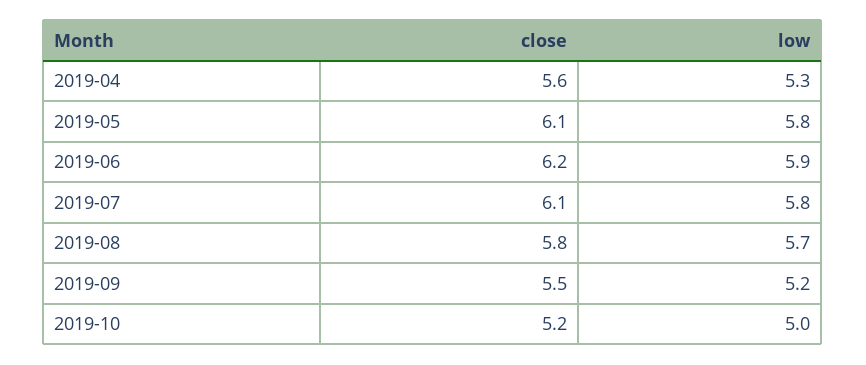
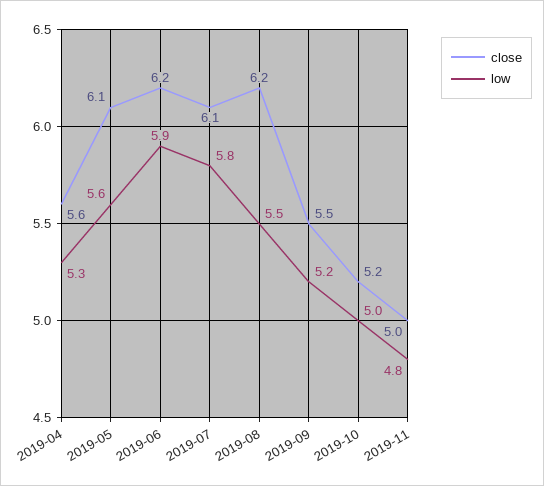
low, 2019-05: 5.8 -> 5.6
close, 2019-08: 5.8 -> 6.2
low, 2019-08: 5.7 -> 5.5
close, 2019-11: none -> 5
low, 2019-11: none -> 4.8

